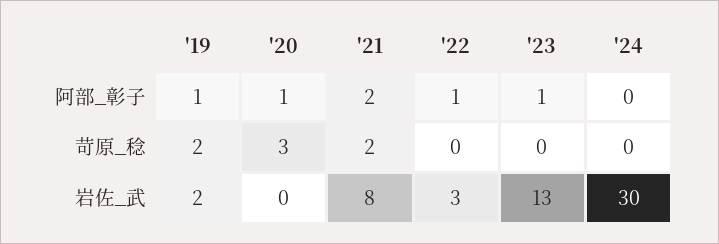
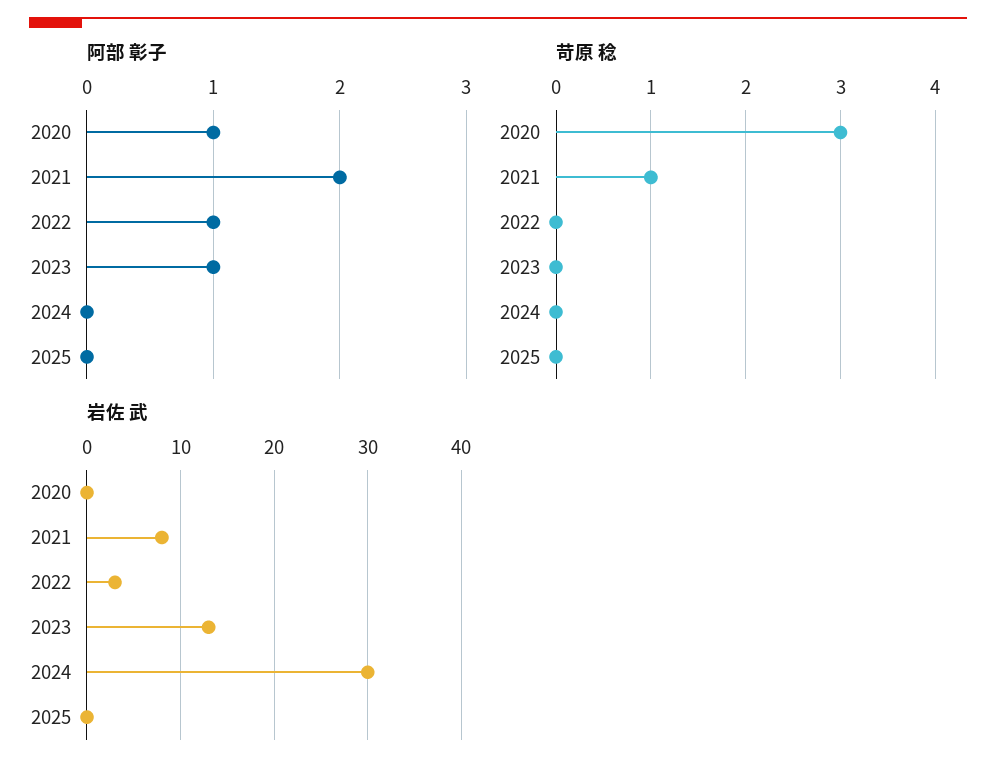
阿部_彰子, '19: 1 -> none
苛原_稔, '19: 2 -> none
苛原_稔, '21: 2 -> 1
岩佐_武, '19: 2 -> none
阿部_彰子, 2025: none -> 0
苛原_稔, 2025: none -> 0
岩佐_武, 2025: none -> 0

